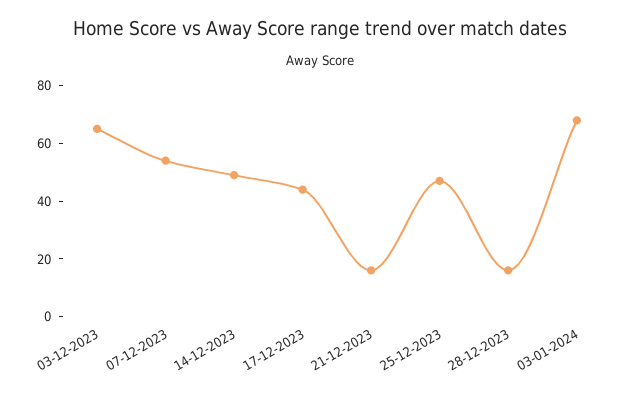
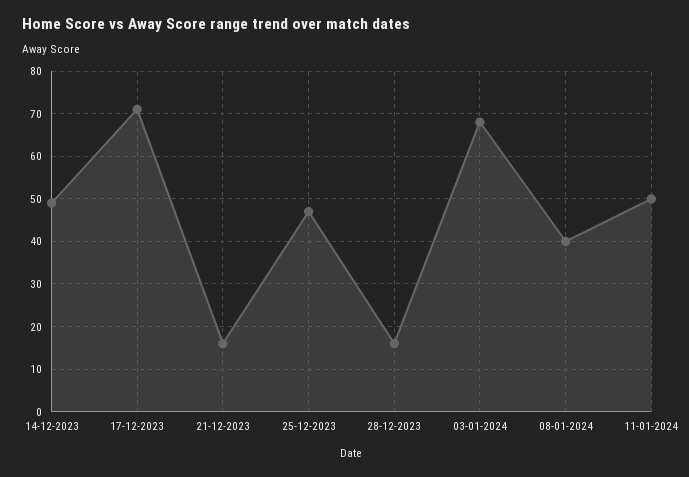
03-12-2023: 65 -> none
07-12-2023: 55 -> none
17-12-2023: 45 -> 70
08-01-2024: none -> 40
11-01-2024: none -> 50

